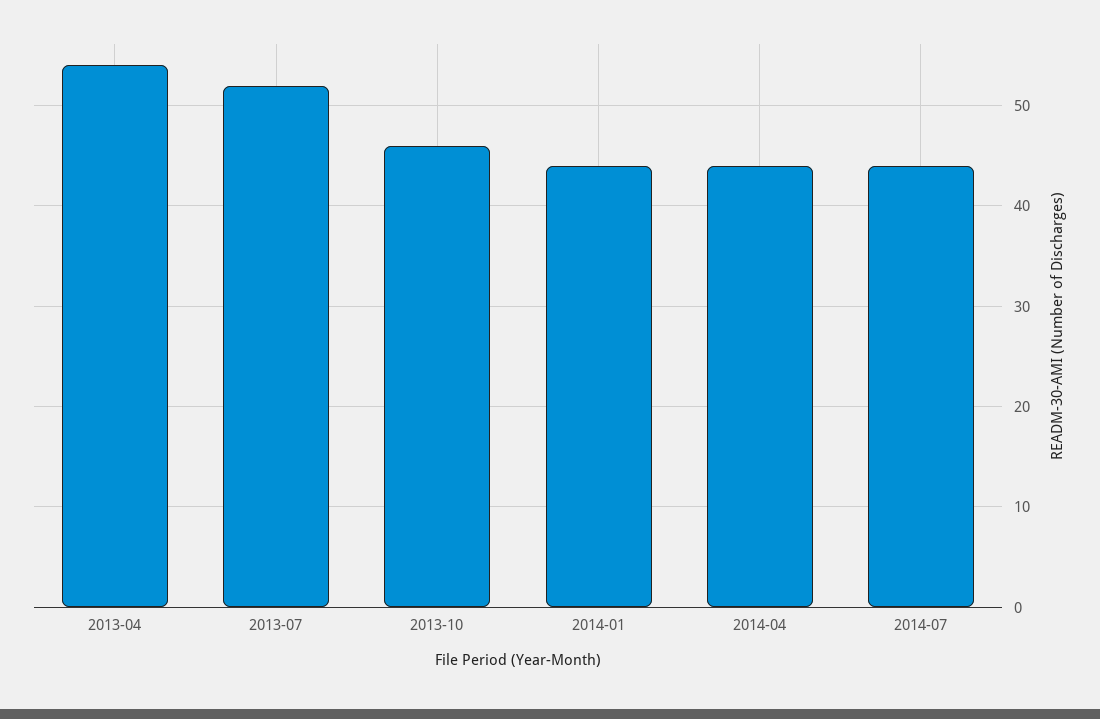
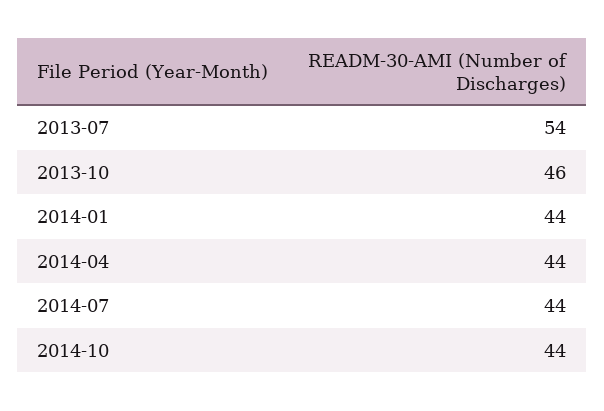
2013-04: 54 -> none
2013-07: 52 -> 54
2014-10: none -> 44

